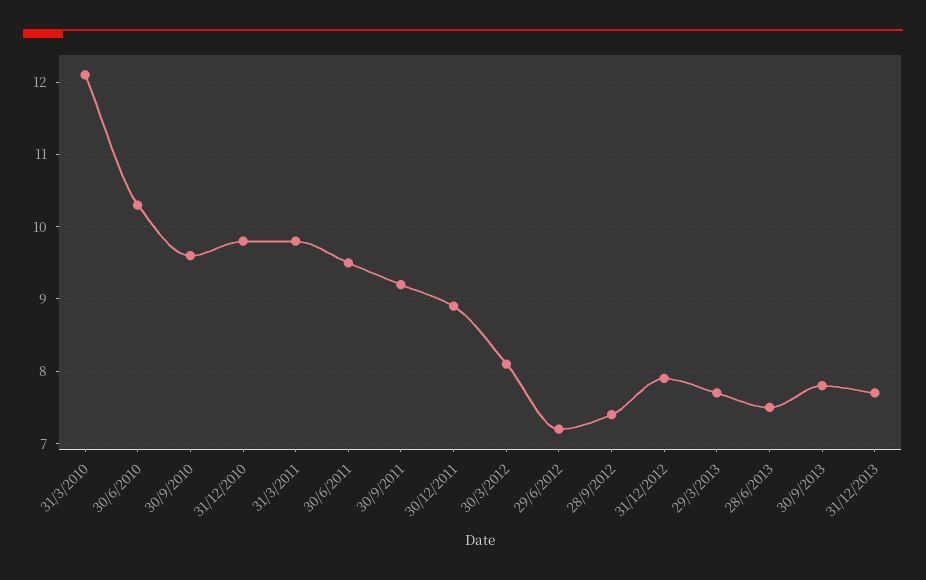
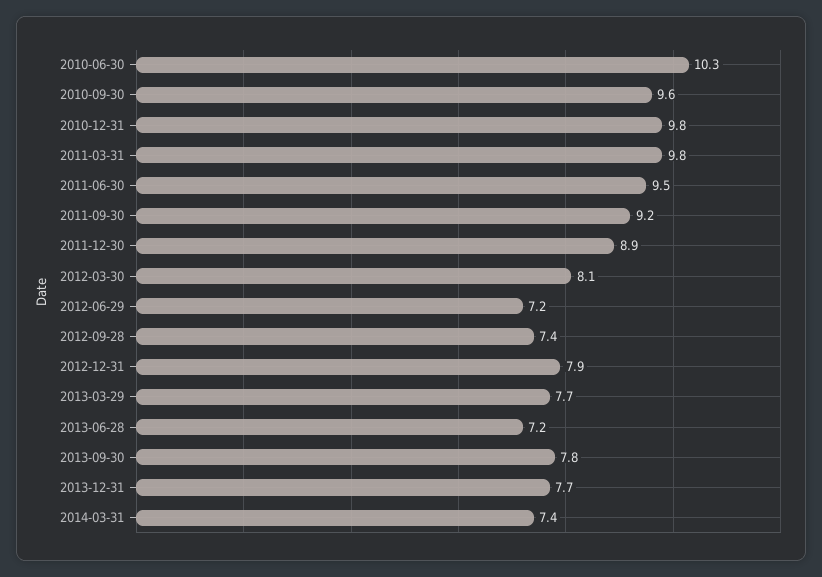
31/3/2010: 12.1 -> none
28/6/2013: 7.5 -> 7.2
2014-03-31: none -> 7.4

